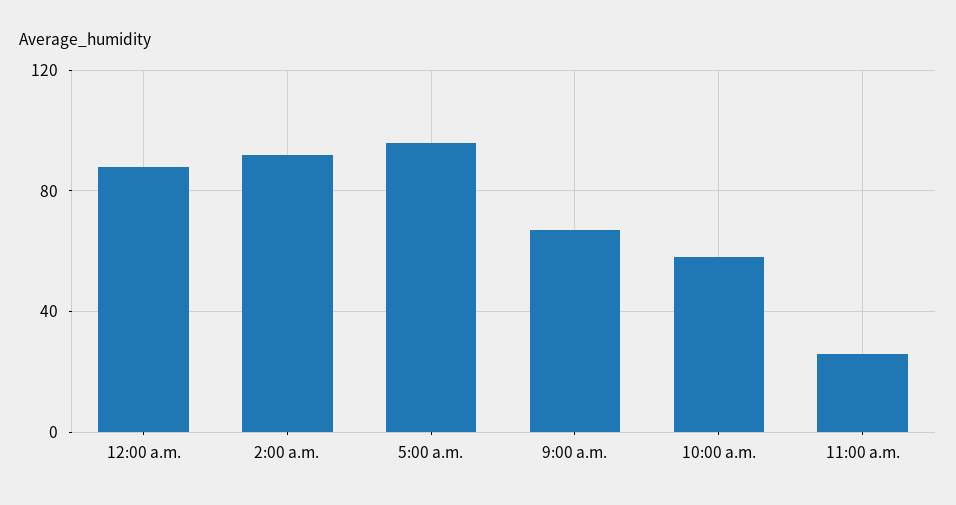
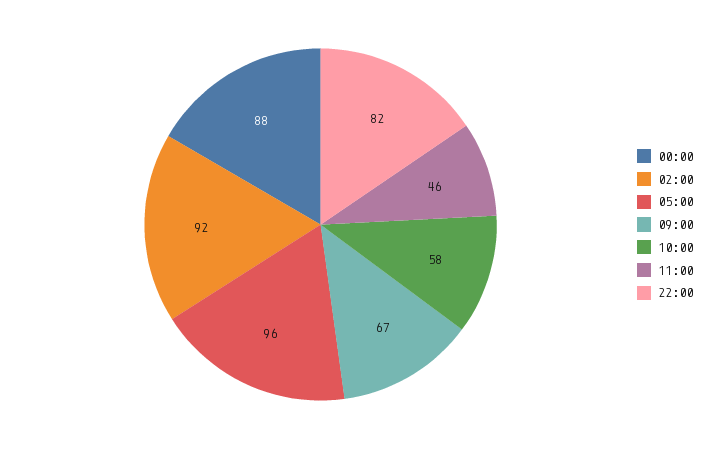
11:00 a.m.: 25 -> 46
22:00: none -> 82

